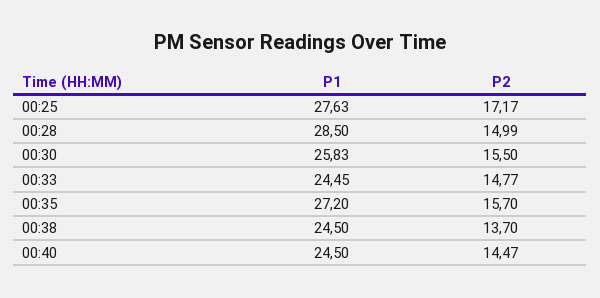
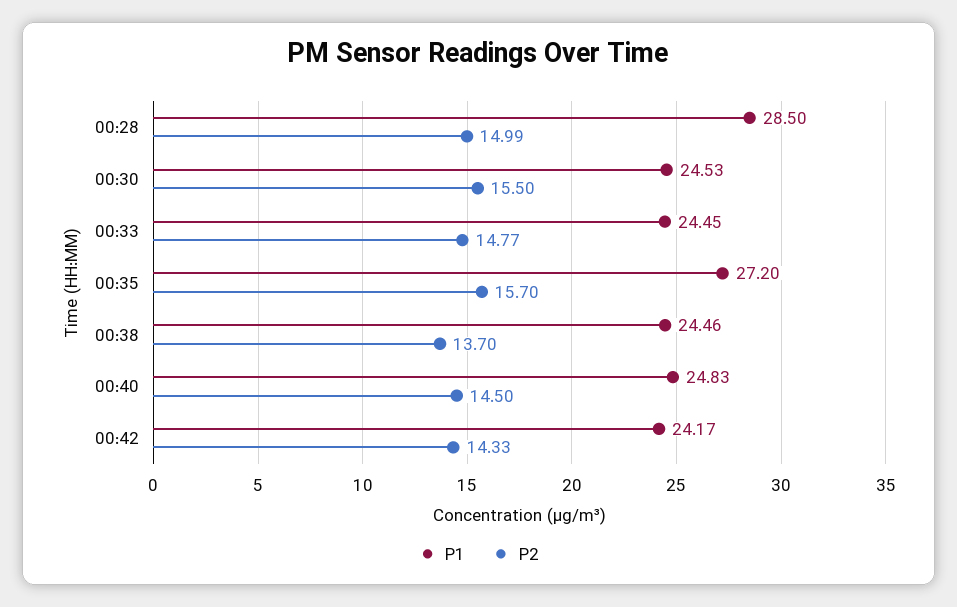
P1, 00:25: 27.63 -> none
P2, 00:25: 17.17 -> none
P1, 00:30: 25.83 -> 24.53
P1, 00:38: 24.5 -> 24.46
P1, 00:40: 24.5 -> 24.83
P2, 00:40: 14.47 -> 14.5
P1, 00:42: none -> 24.17
P2, 00:42: none -> 14.33

